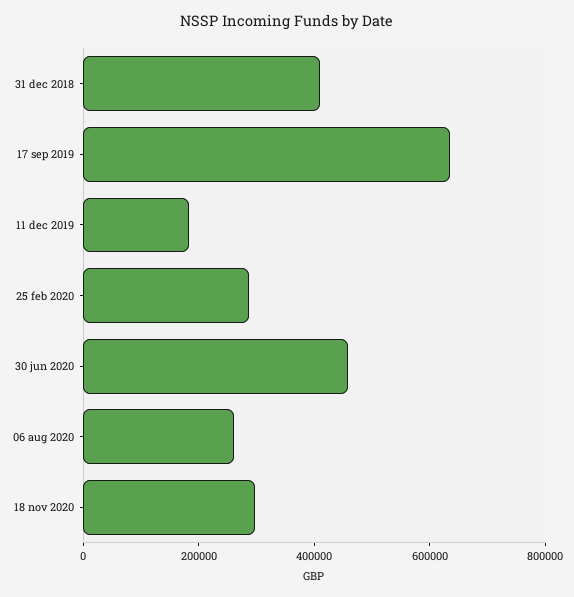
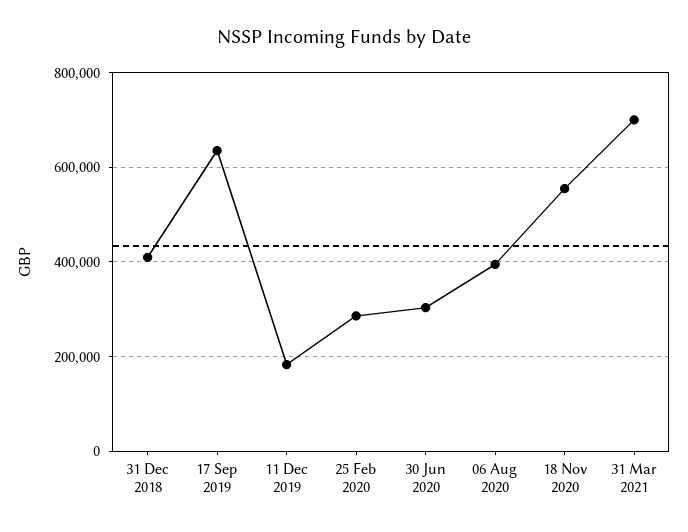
30 jun 2020: 450000 -> 300000
06 aug 2020: 250000 -> 400000
18 nov 2020: 300000 -> 560000
31 Mar 2021: none -> 700000

